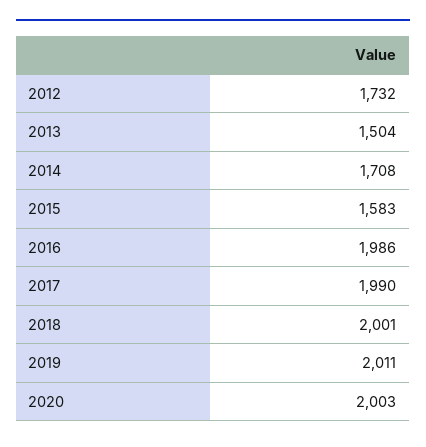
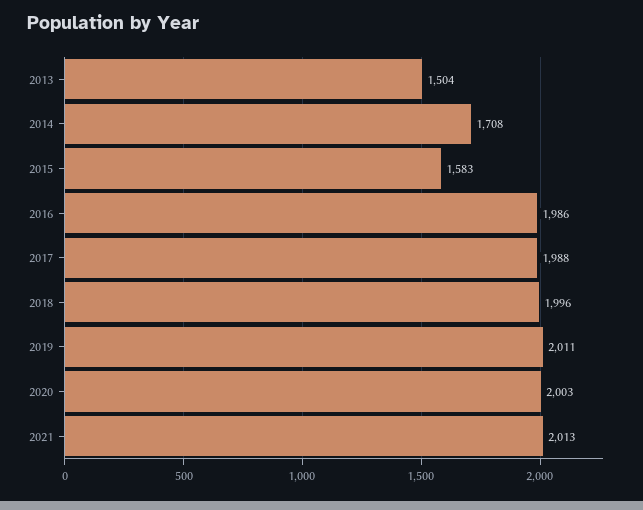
2012: 1732 -> none
2017: 1990 -> 1988
2018: 2001 -> 1996
2021: none -> 2013

